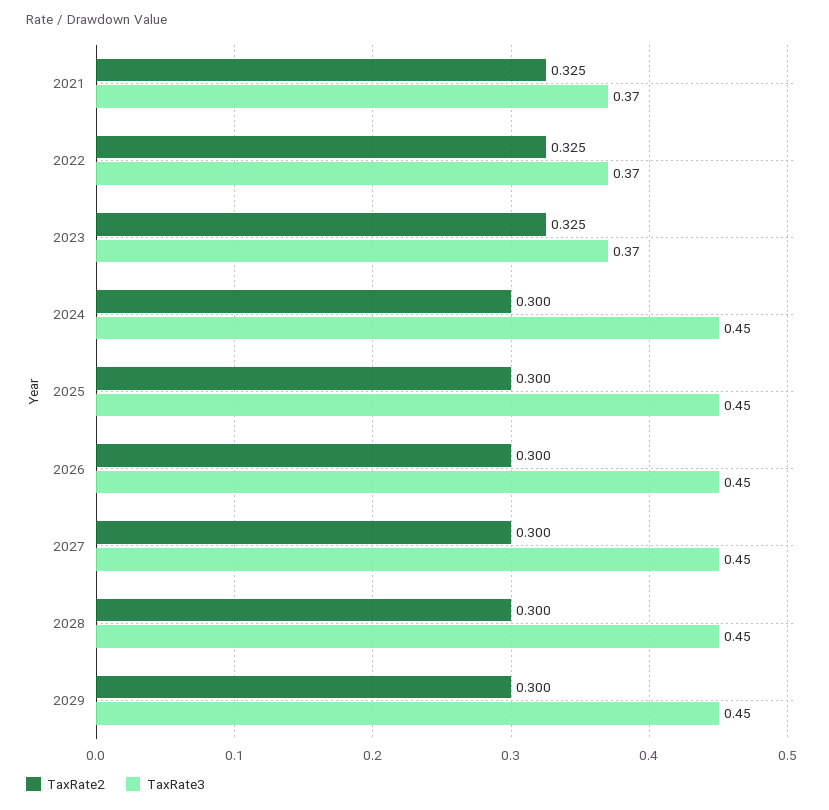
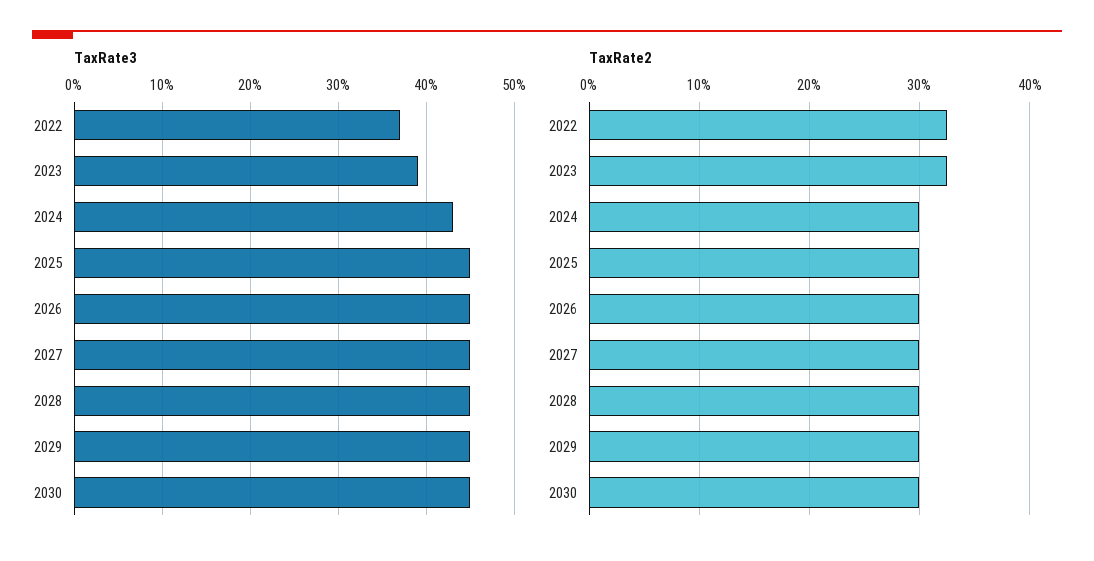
TaxRate2, 2021: 0.325 -> none
TaxRate3, 2021: 0.37 -> none
TaxRate3, 2023: 0.37 -> 0.39
TaxRate3, 2024: 0.45 -> 0.43
TaxRate3, 2030: none -> 0.45
TaxRate2, 2030: none -> 0.3

